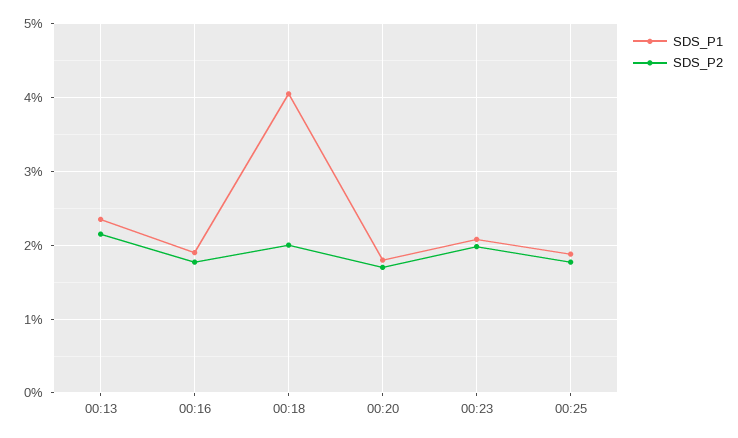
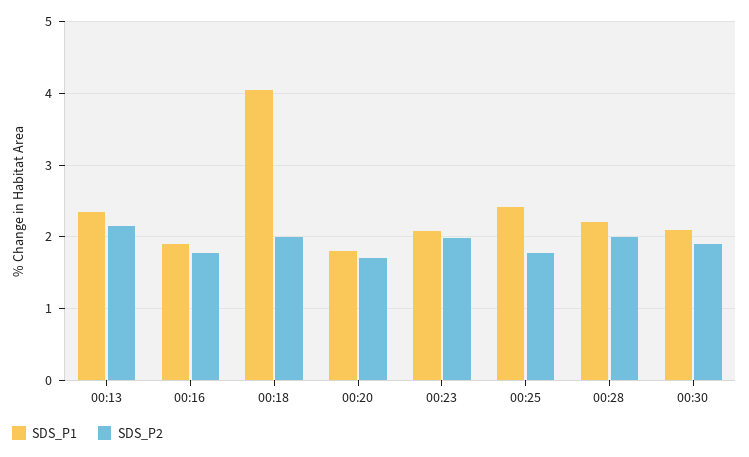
SDS_P1, 00:25: 1.9 -> 2.4
SDS_P1, 00:28: none -> 2.2
SDS_P2, 00:28: none -> 2
SDS_P1, 00:30: none -> 2.1
SDS_P2, 00:30: none -> 1.9

